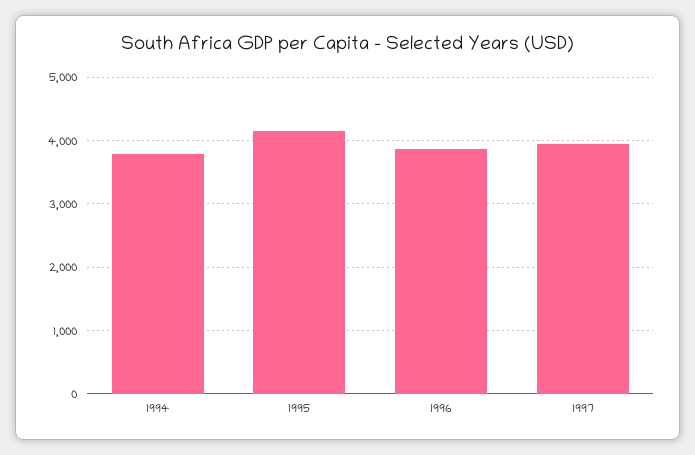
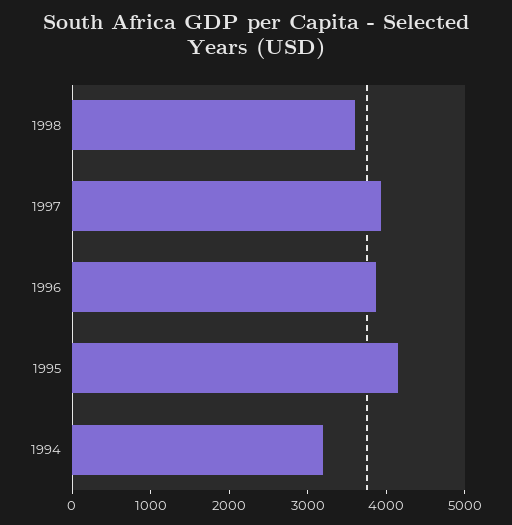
1994: 3800 -> 3200
1998: none -> 3600

